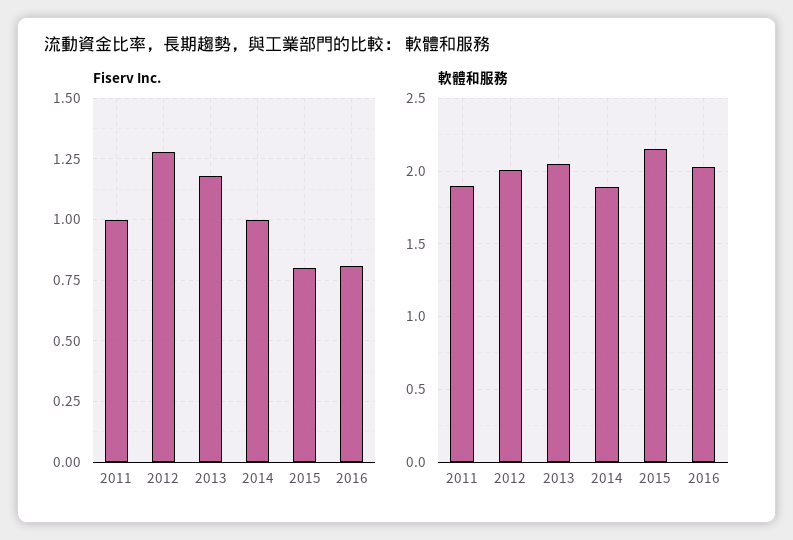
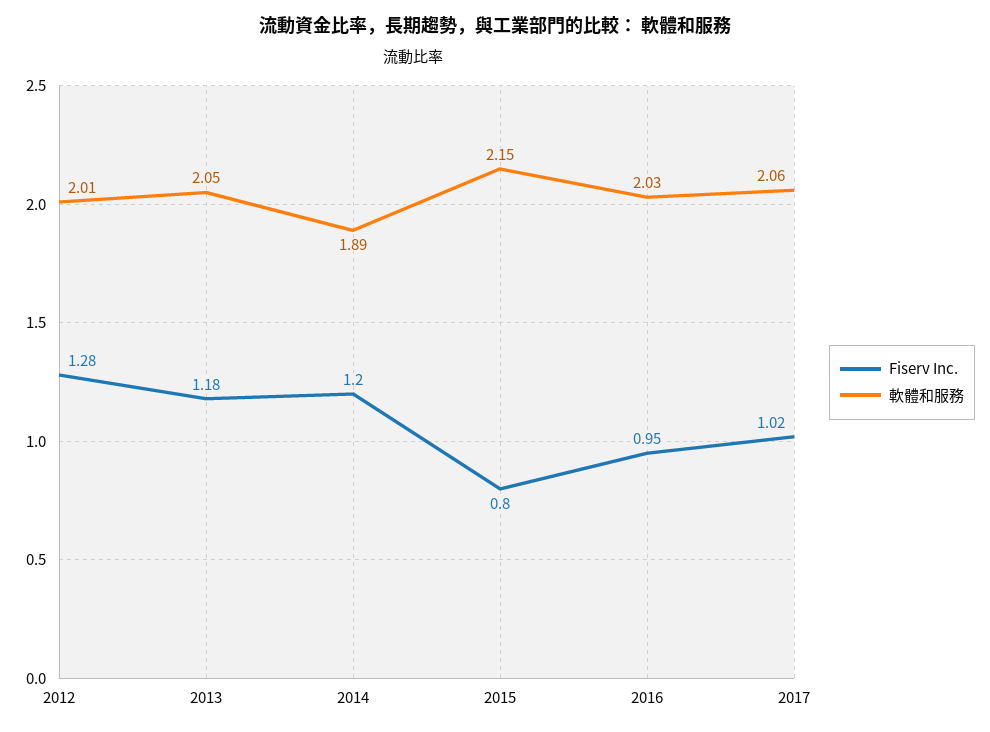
Fiserv Inc., 2011: 1 -> none
Fiserv Inc., 2014: 1 -> 1.2
Fiserv Inc., 2016: 0.8 -> 0.95
軟體和服務, 2011: 1.9 -> none
Fiserv Inc., 2017: none -> 1.02
軟體和服務, 2017: none -> 2.06

